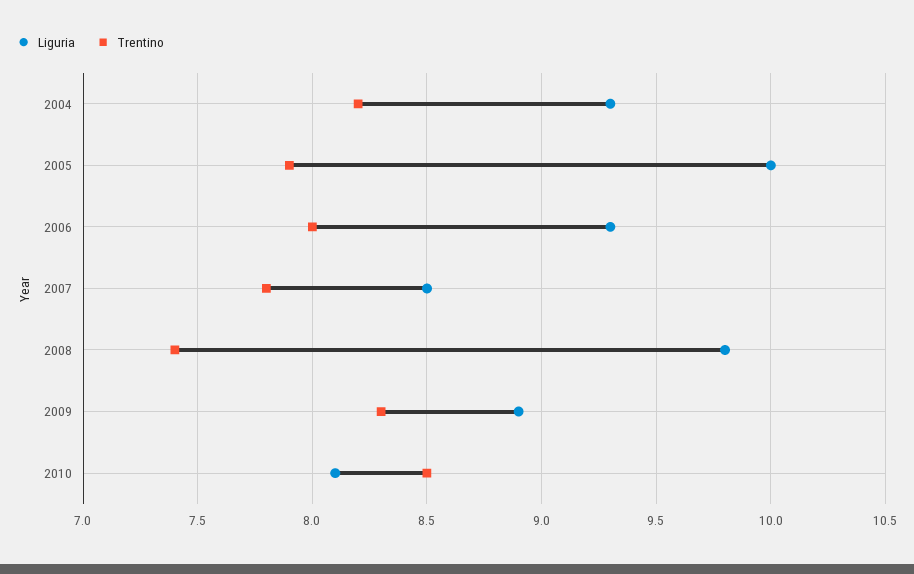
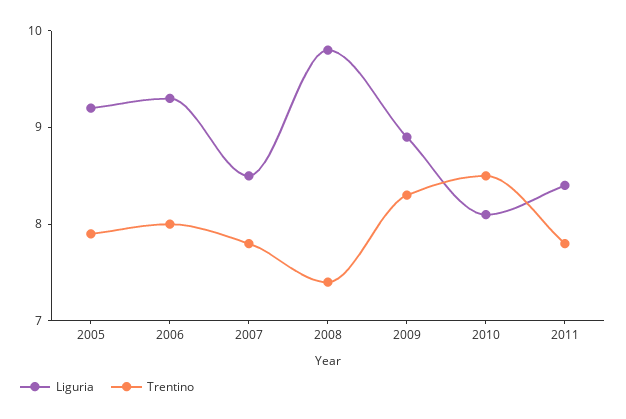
Liguria, 2004: 9.3 -> none
Trentino, 2004: 8.2 -> none
Liguria, 2005: 10 -> 9.2
Liguria, 2011: none -> 8.4
Trentino, 2011: none -> 7.8

